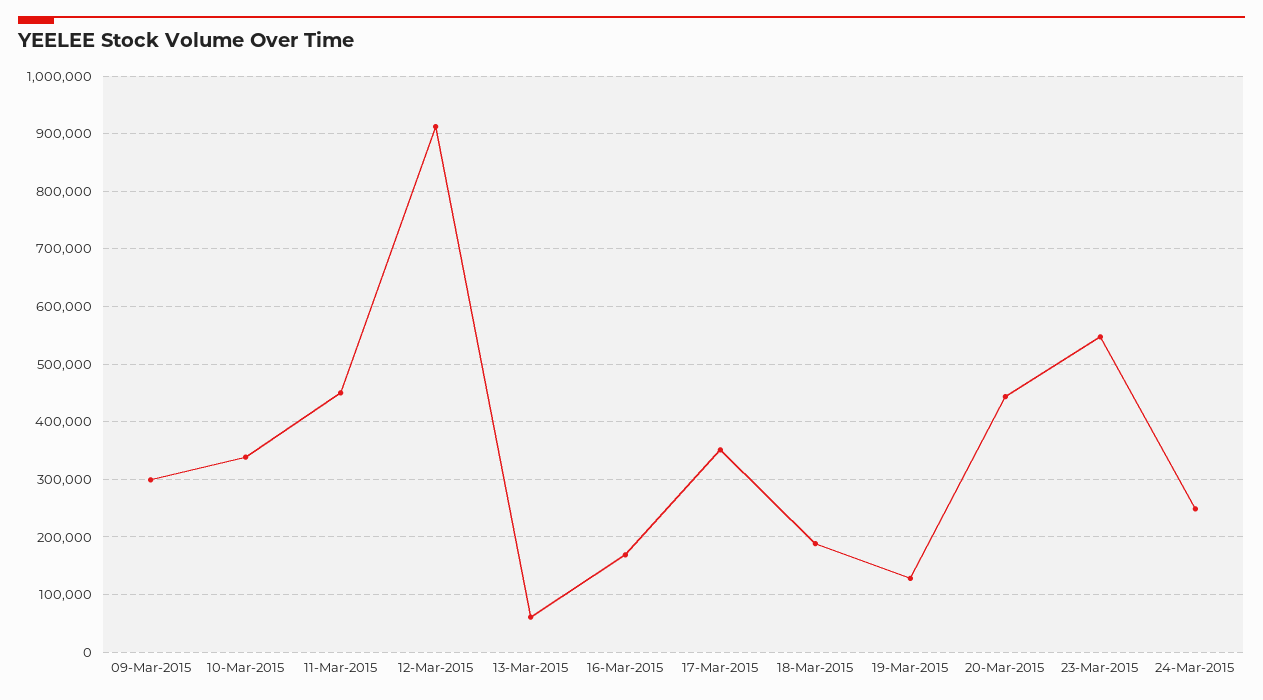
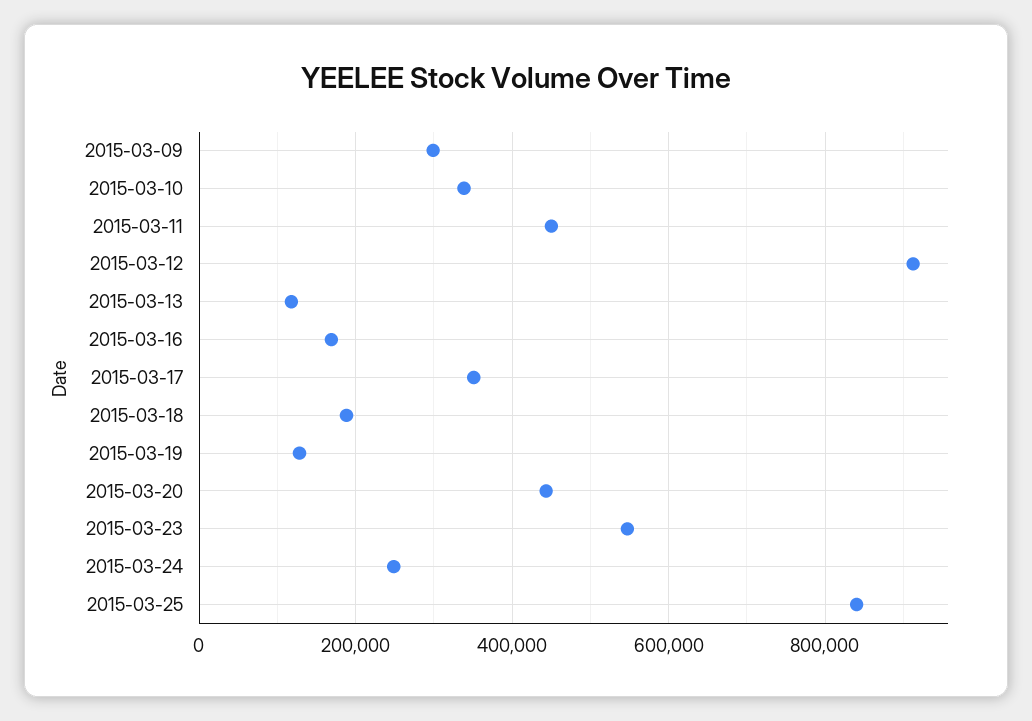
13-Mar-2015: 60000 -> 120000
2015-03-25: none -> 840000

